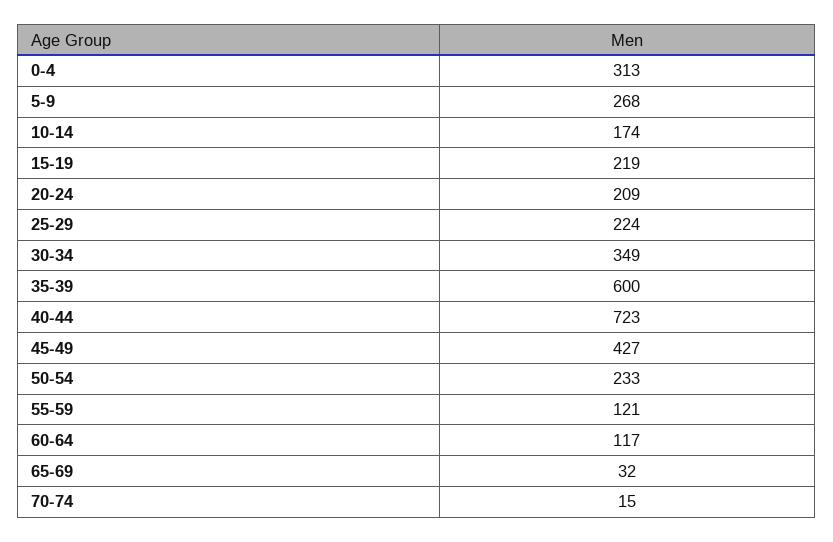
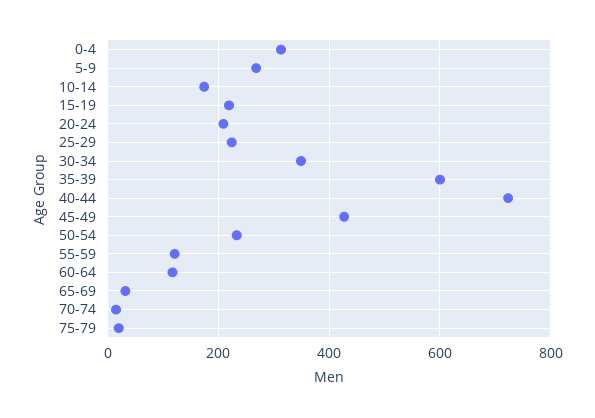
75-79: none -> 20

